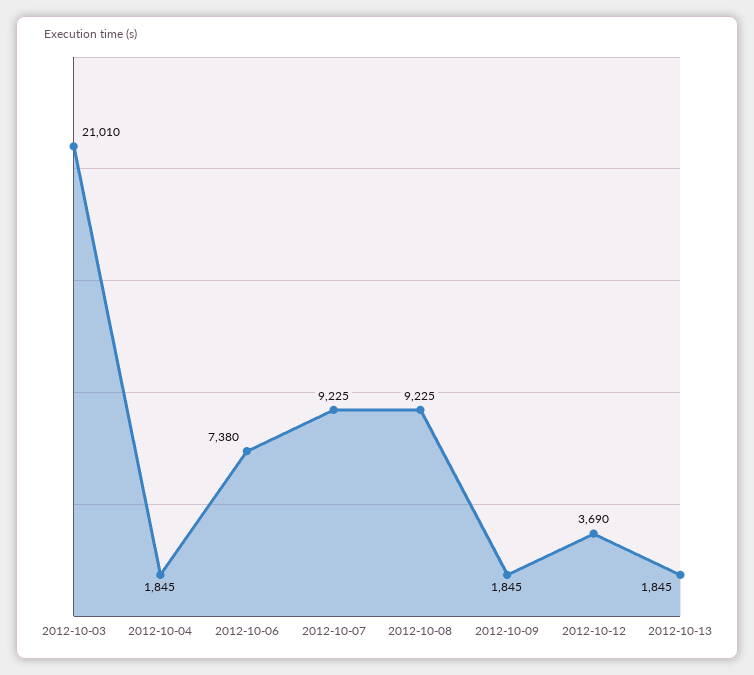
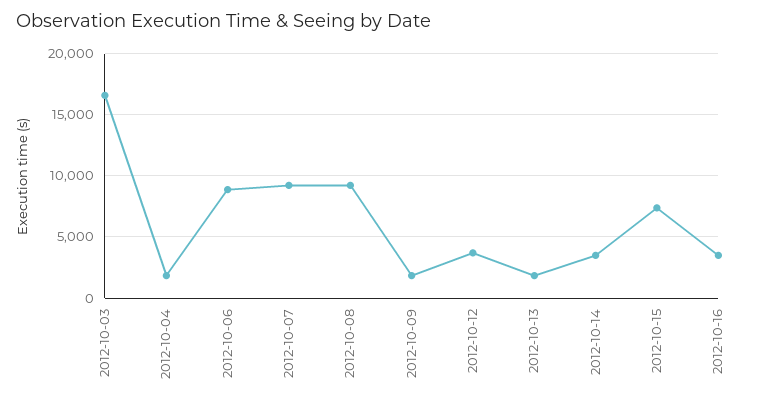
2012-10-03: 21010 -> 16500
2012-10-06: 7380 -> 9000
2012-10-14: none -> 3500
2012-10-15: none -> 7500
2012-10-16: none -> 3500

